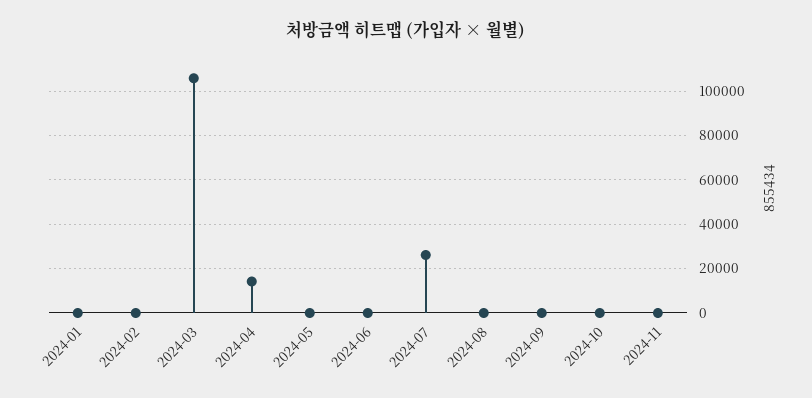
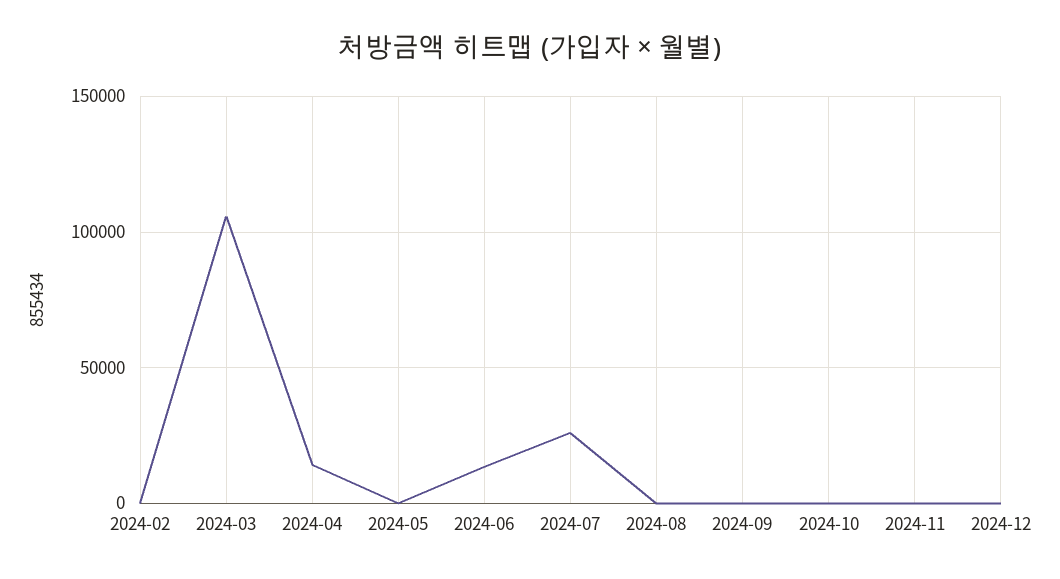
2024-01: 0 -> none
2024-06: 0 -> 15000
2024-12: none -> 0

